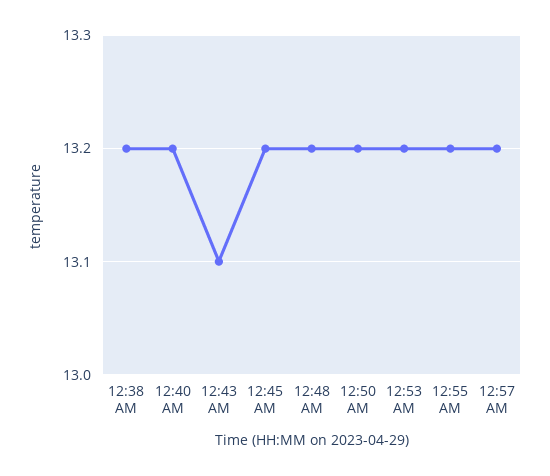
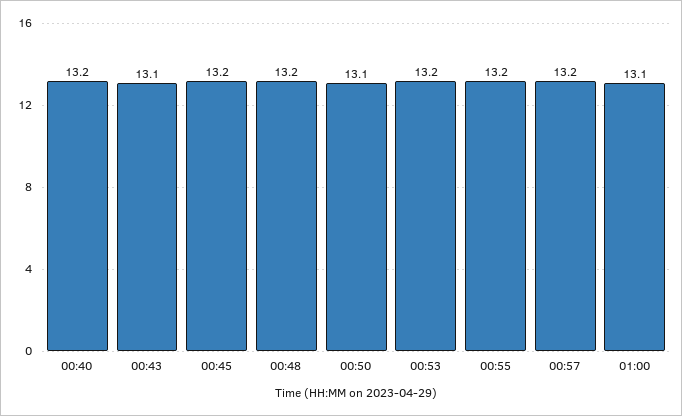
12:38 AM: 13.2 -> none
12:50 AM: 13.2 -> 13.1
01:00: none -> 13.1

